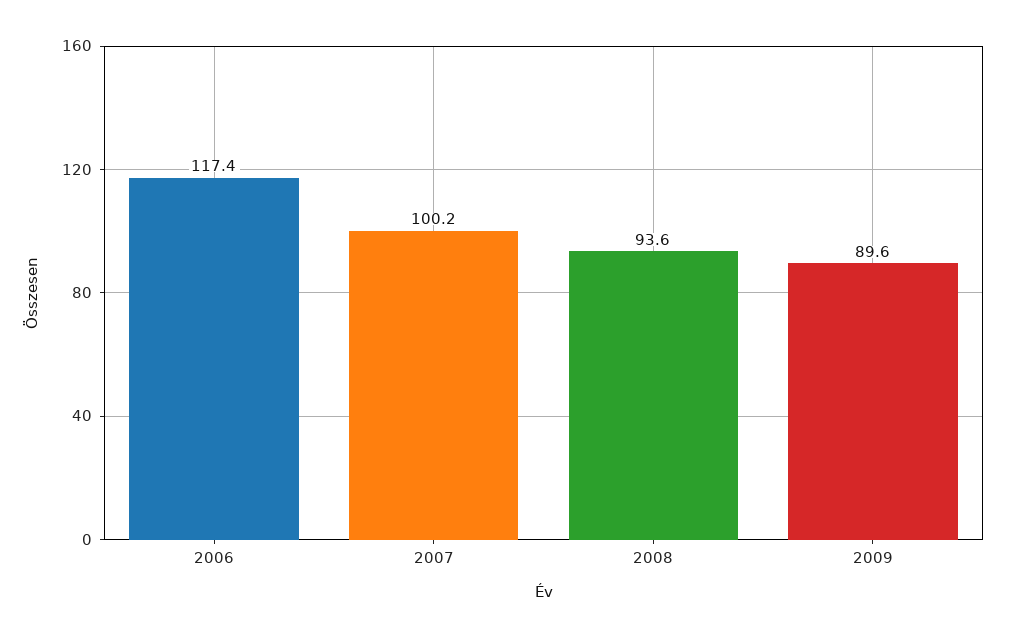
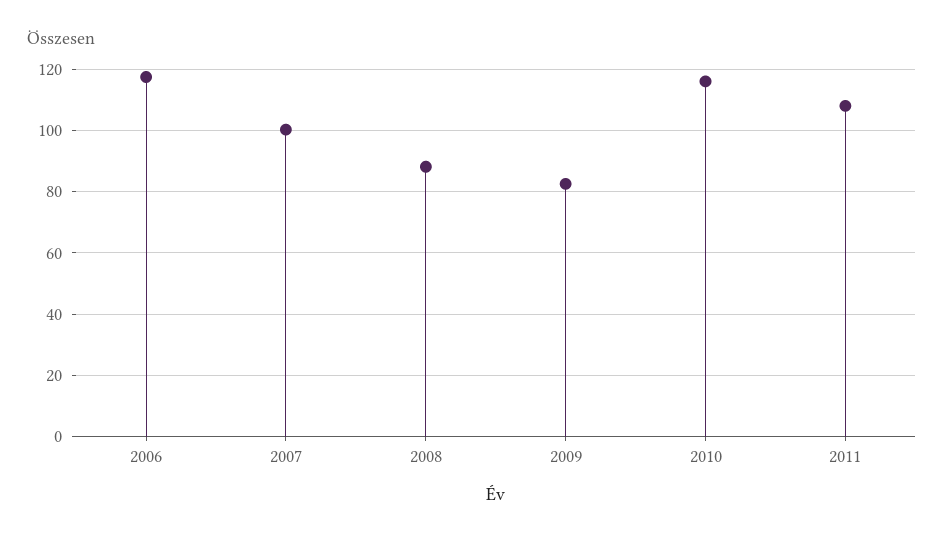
2008: 93.6 -> 88
2009: 89.6 -> 82
2010: none -> 116
2011: none -> 108

